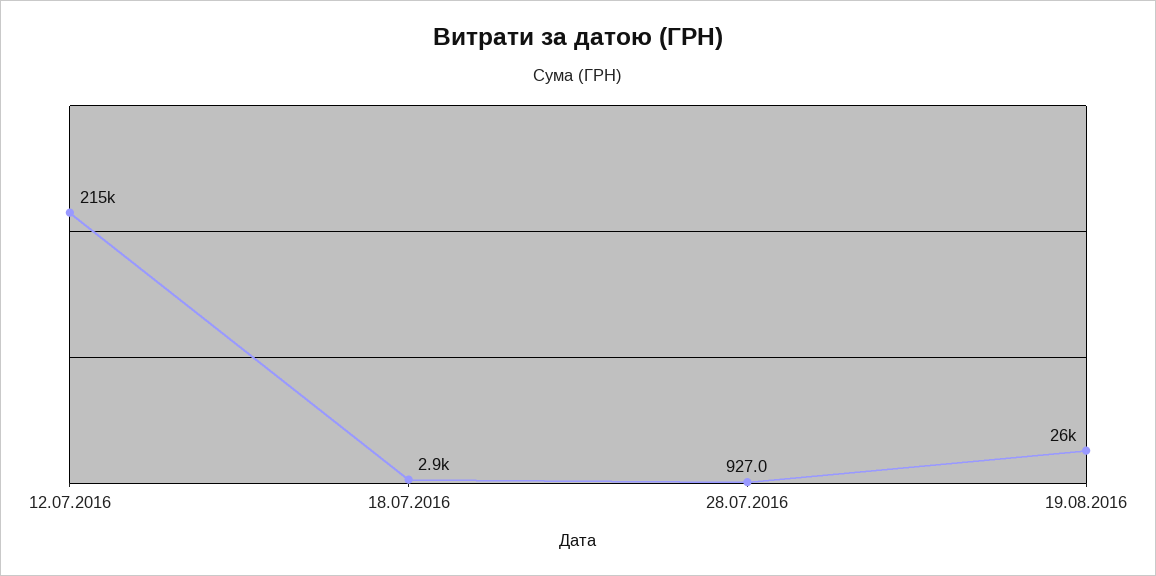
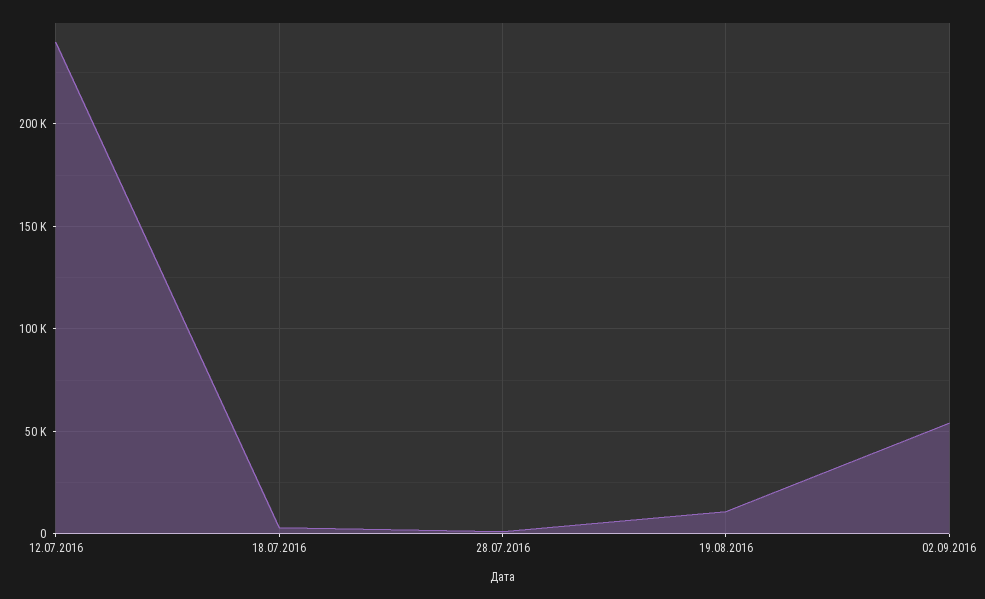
12.07.2016: 215000 -> 240000
19.08.2016: 26000 -> 10000
02.09.2016: none -> 55000

